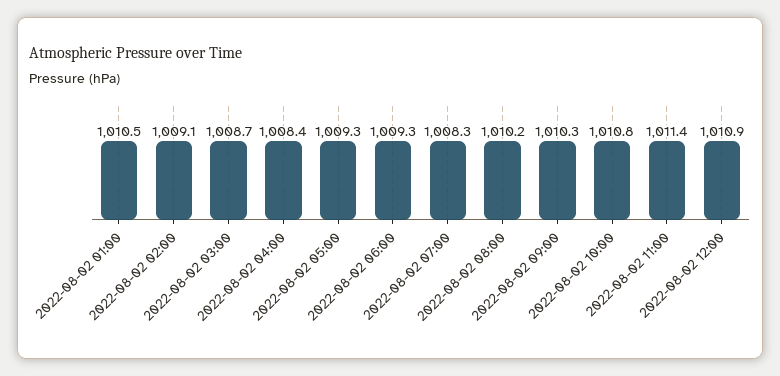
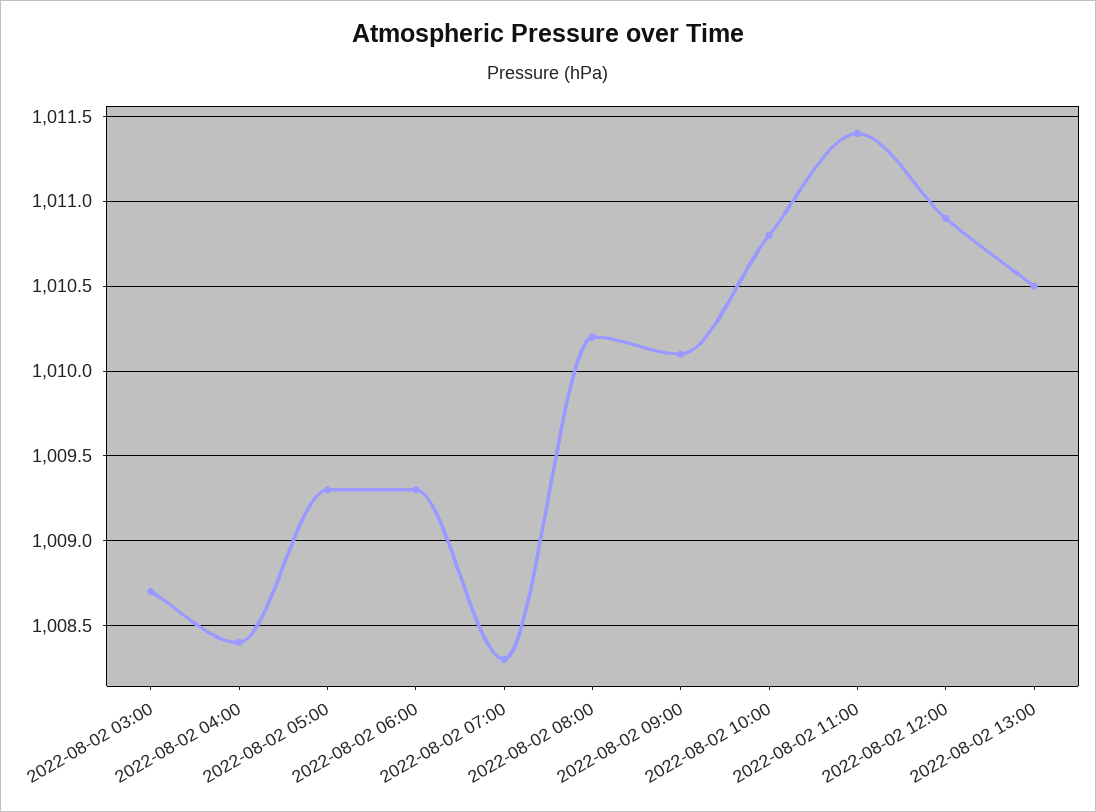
2022-08-02 01:00: 1010.5 -> none
2022-08-02 02:00: 1009.1 -> none
2022-08-02 09:00: 1010.3 -> 1010.1
2022-08-02 13:00: none -> 1010.5

